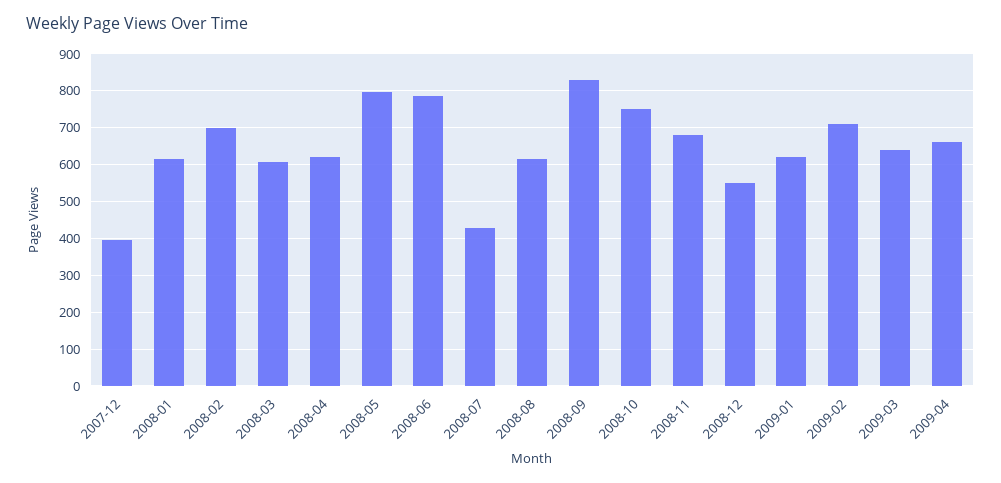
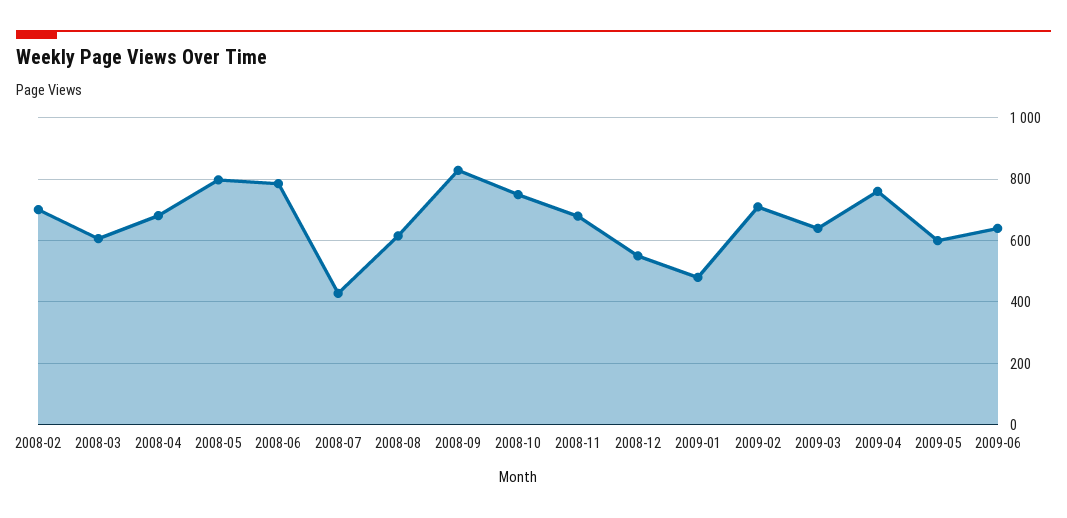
2007-12: 400 -> none
2008-01: 620 -> none
2008-04: 620 -> 680
2009-01: 620 -> 480
2009-04: 660 -> 760
2009-05: none -> 600
2009-06: none -> 640

